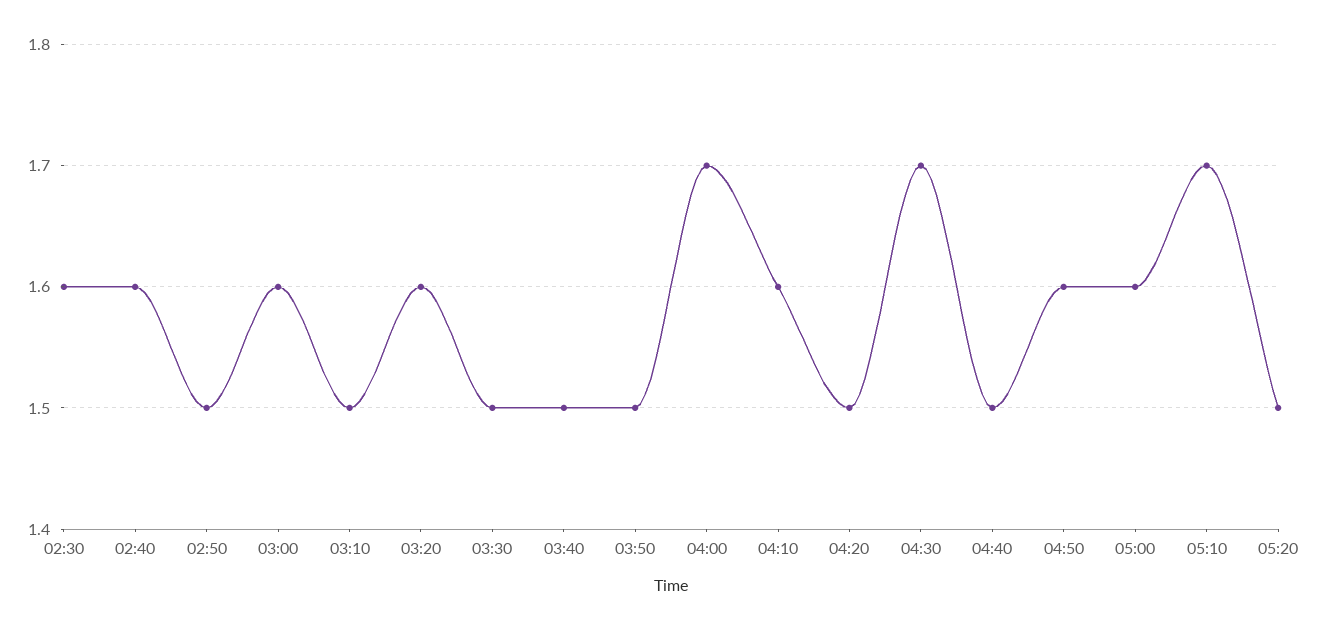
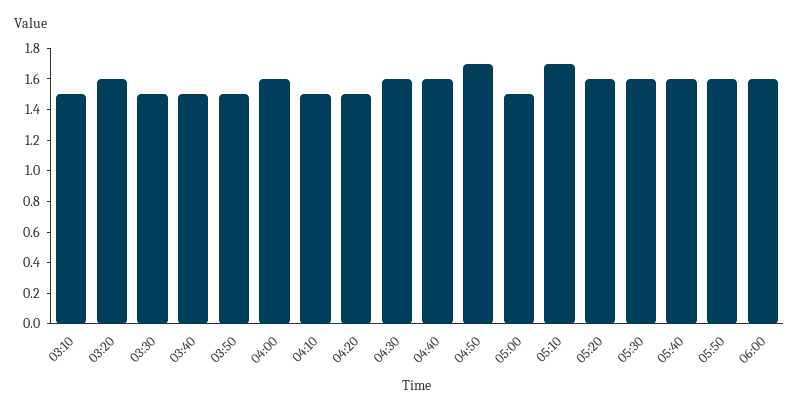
02:30: 1.6 -> none
02:40: 1.6 -> none
02:50: 1.5 -> none
03:00: 1.6 -> none
04:00: 1.7 -> 1.6
04:10: 1.6 -> 1.5
04:30: 1.7 -> 1.6
04:40: 1.5 -> 1.6
04:50: 1.6 -> 1.7
05:00: 1.6 -> 1.5
05:20: 1.5 -> 1.6
05:30: none -> 1.6
05:40: none -> 1.6
05:50: none -> 1.6
06:00: none -> 1.6

